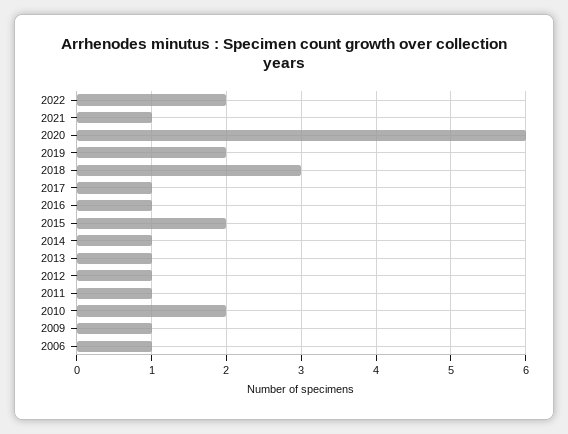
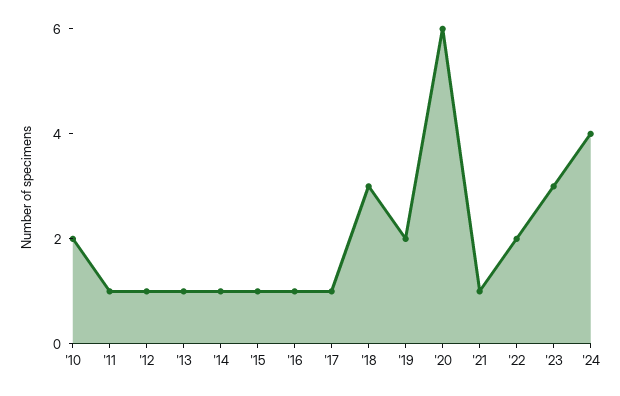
2015: 2 -> 1
2009: 1 -> none
2006: 1 -> none
'23: none -> 3
'24: none -> 4

